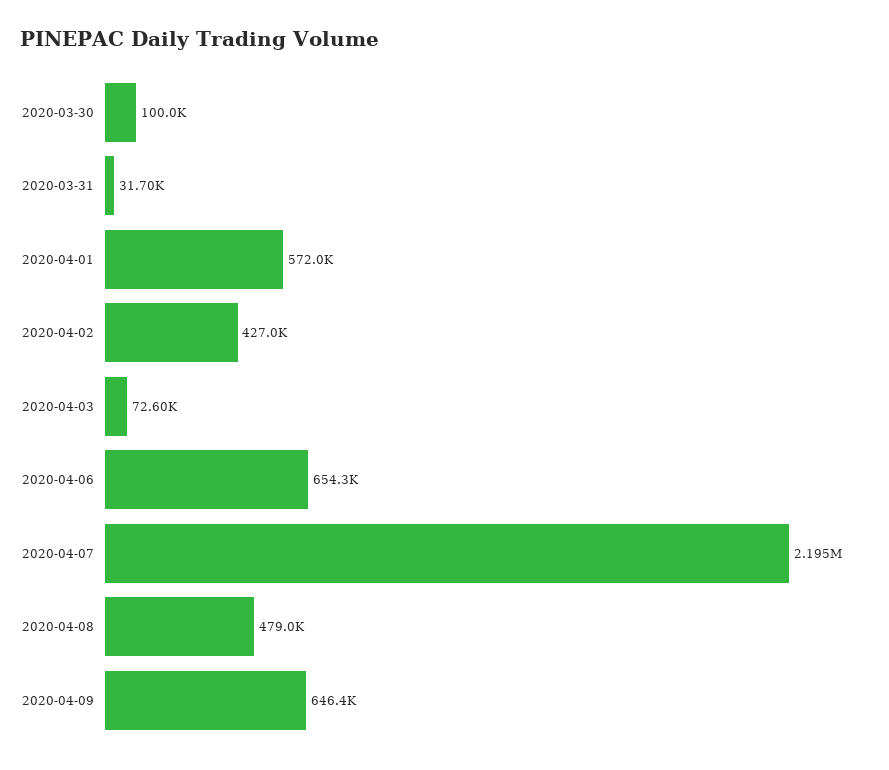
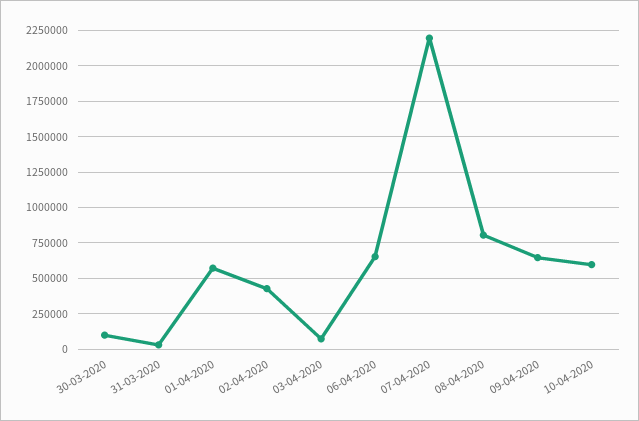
2020-04-08: 479000 -> 800000
10-04-2020: none -> 600000

